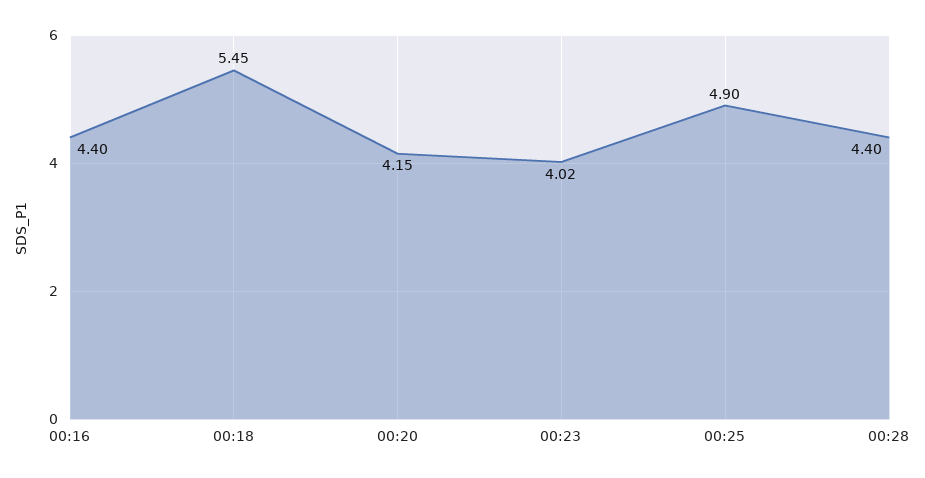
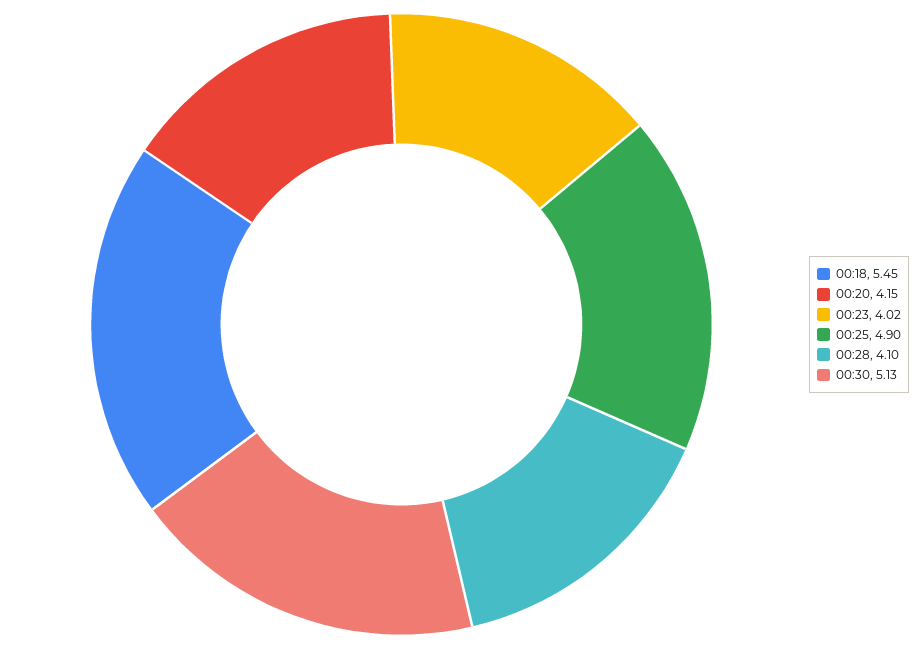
00:16: 4.4 -> none
00:28: 4.4 -> 4.1
00:30: none -> 5.13

